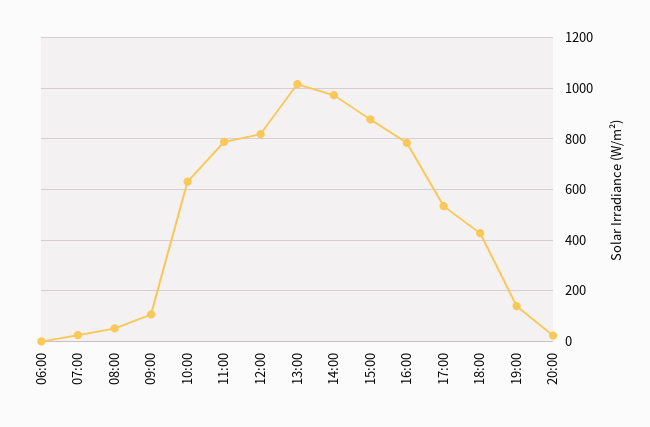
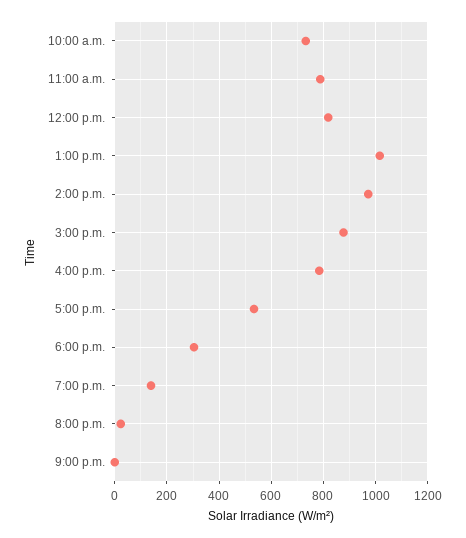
06:00: 0 -> none
07:00: 25 -> none
08:00: 50 -> none
09:00: 100 -> none
10:00: 625 -> 725
18:00: 425 -> 300
9:00 p.m.: none -> 0

